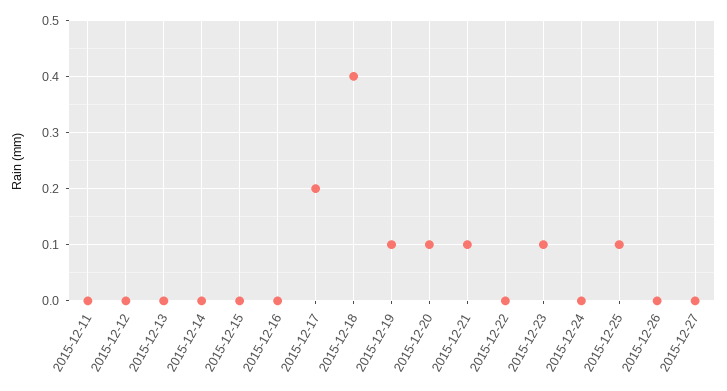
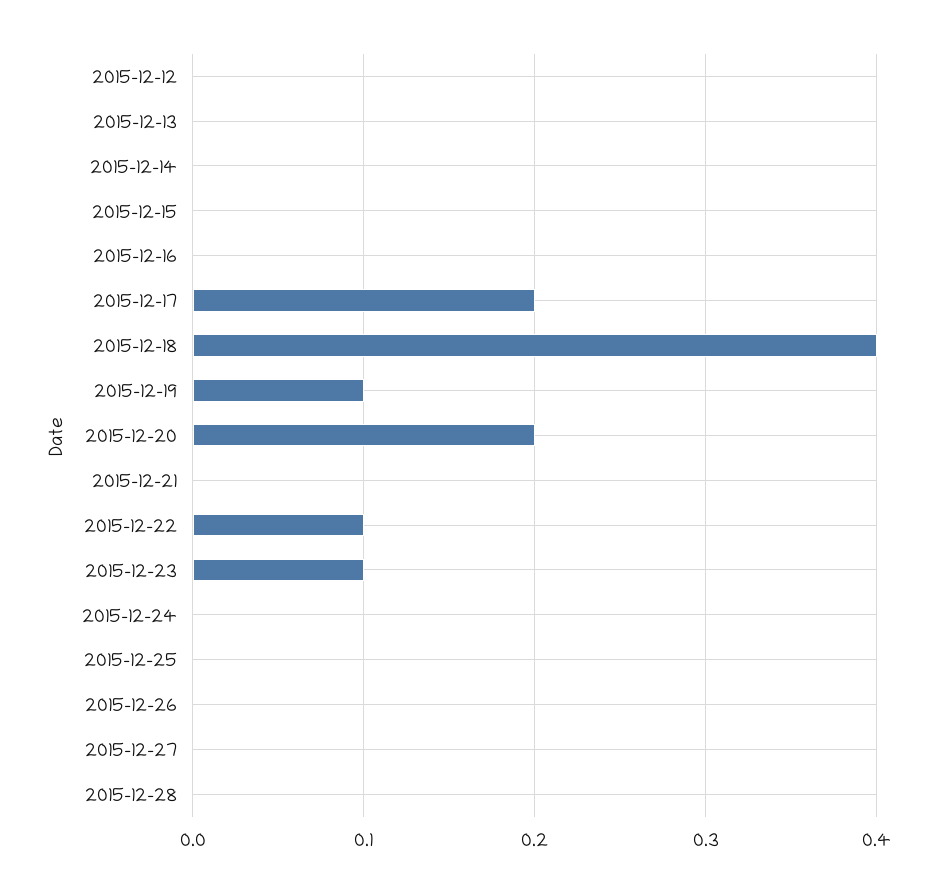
2015-12-11: 0 -> none
2015-12-20: 0.1 -> 0.2
2015-12-21: 0.1 -> 0
2015-12-22: 0 -> 0.1
2015-12-25: 0.1 -> 0
2015-12-28: none -> 0

